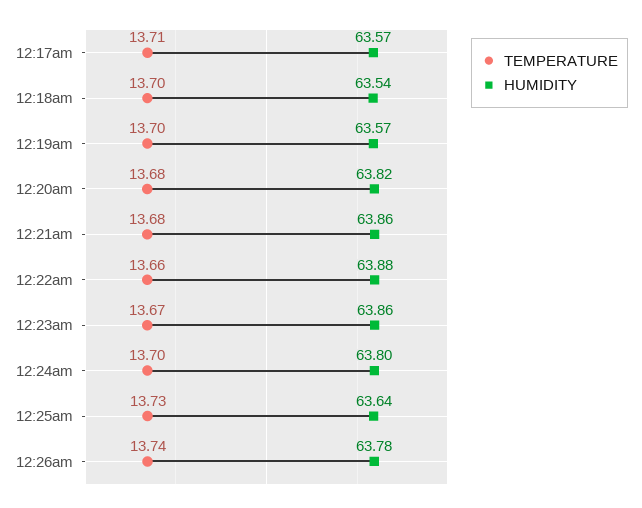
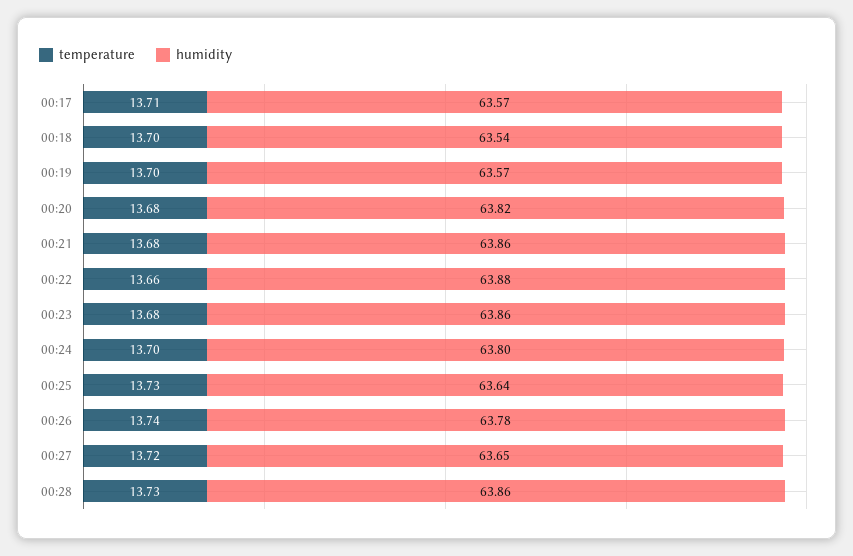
TEMPERATURE, 12:23am: 13.67 -> 13.68
TEMPERATURE, 00:27: none -> 13.72
HUMIDITY, 00:27: none -> 63.65
TEMPERATURE, 00:28: none -> 13.73
HUMIDITY, 00:28: none -> 63.86

